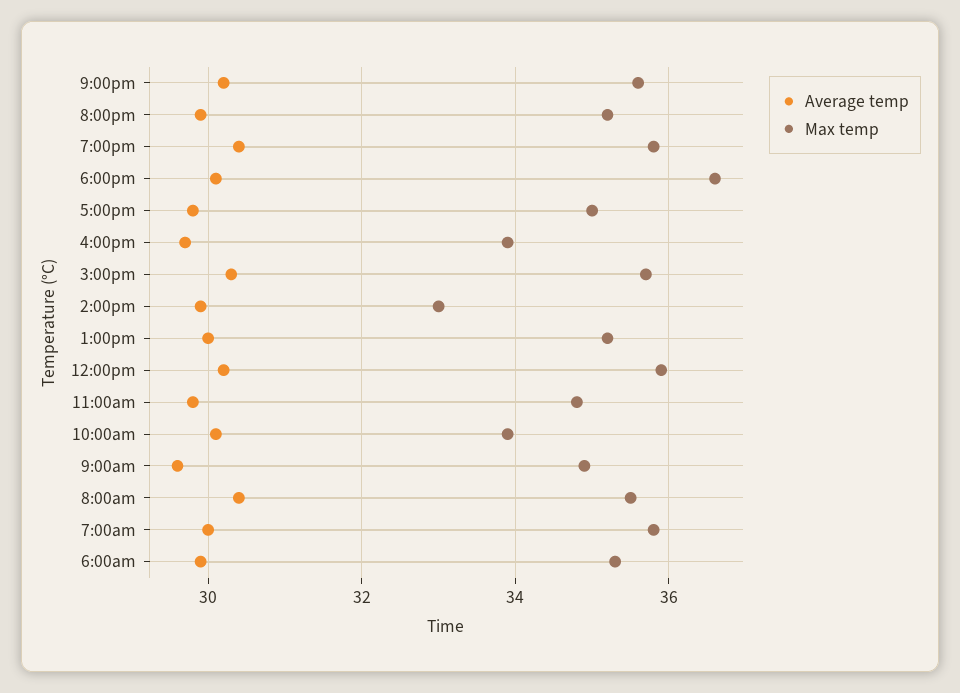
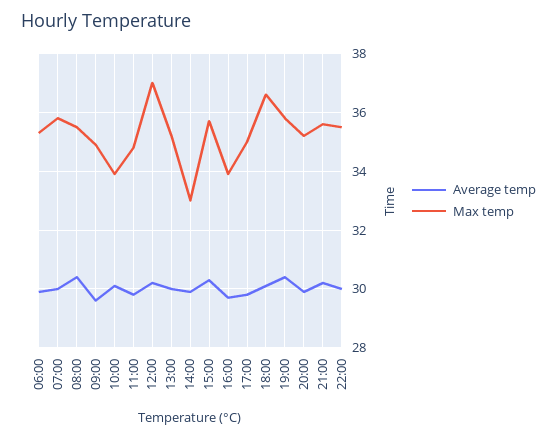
Max temp, 12:00pm: 36 -> 37
Average temp, 22:00: none -> 30
Max temp, 22:00: none -> 35.5

